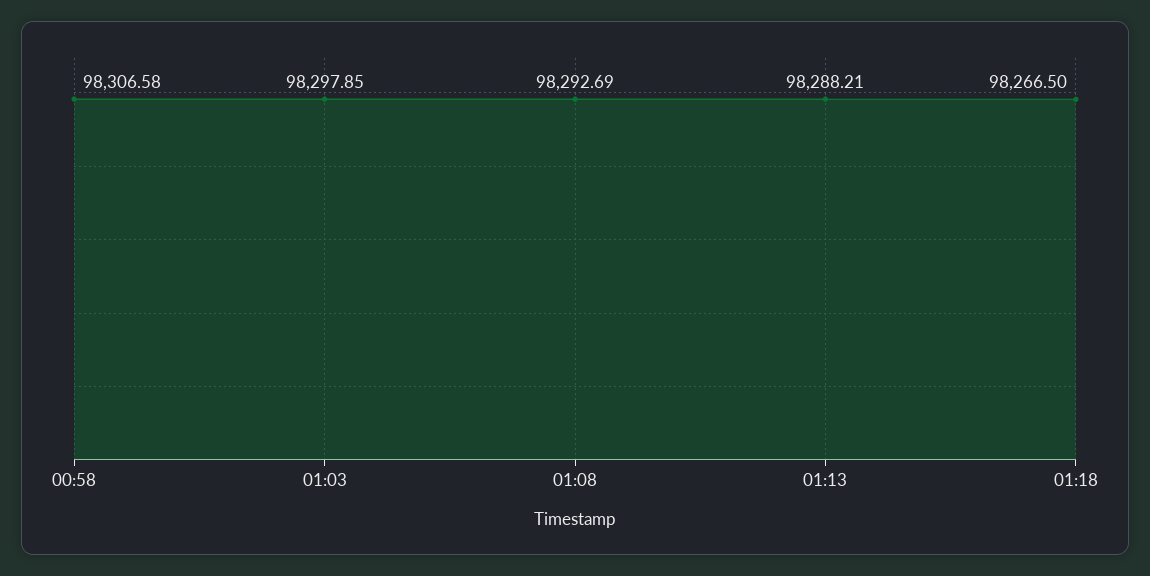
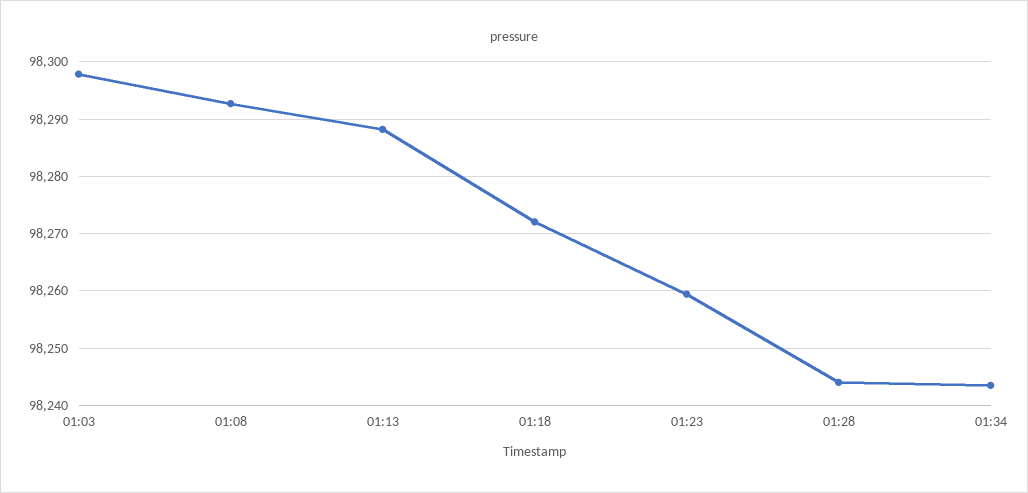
00:58: 98306.58 -> none
01:18: 98266.5 -> 98272
01:23: none -> 98260
01:28: none -> 98244
01:34: none -> 98244

